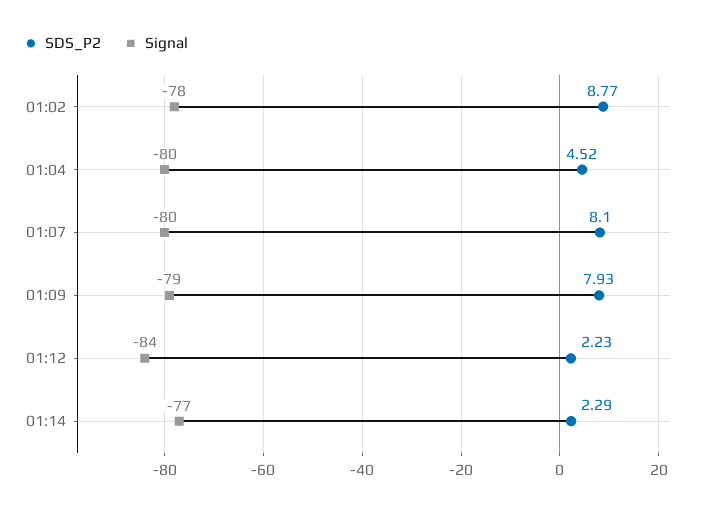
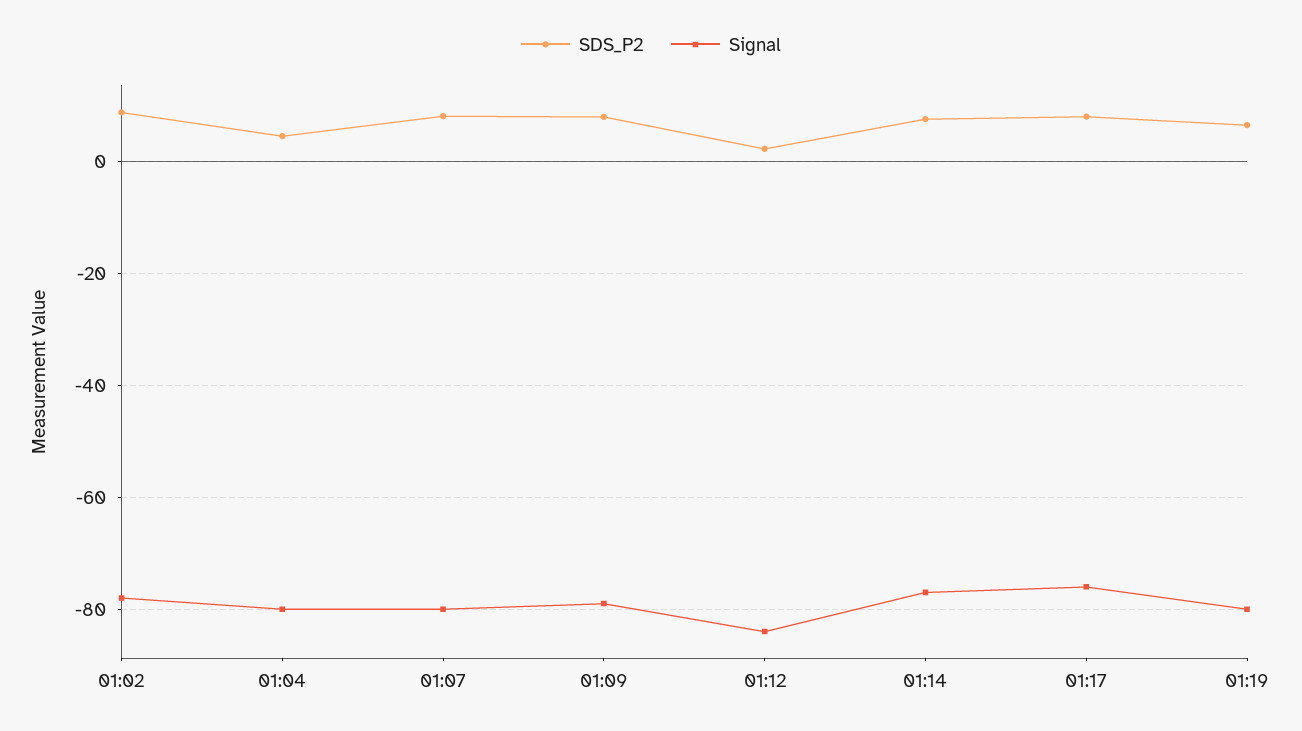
SDS_P2, 01:14: 2.29 -> 8
SDS_P2, 01:17: none -> 8
Signal, 01:17: none -> -76
SDS_P2, 01:19: none -> 6
Signal, 01:19: none -> -80

